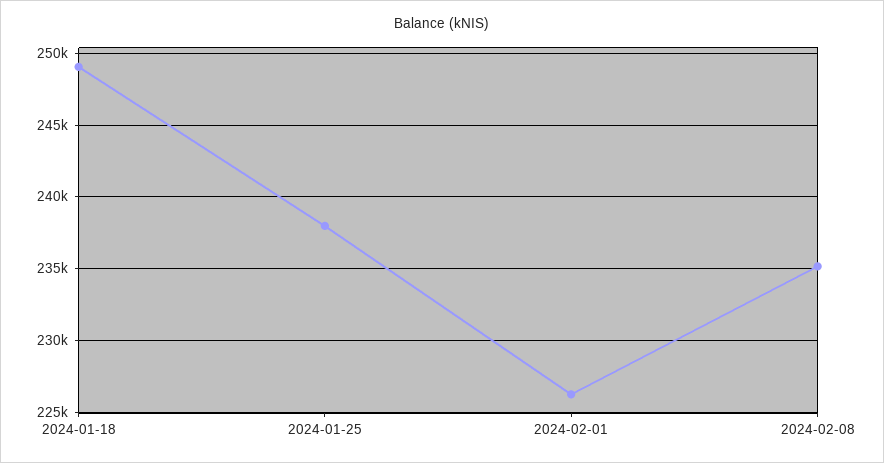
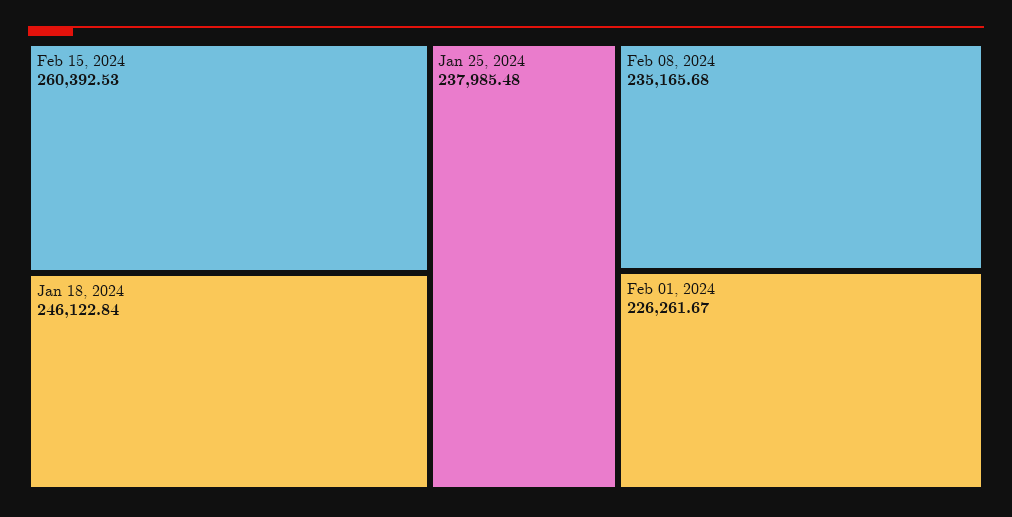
2024-01-18: 249000 -> 246122.84
Feb 15, 2024: none -> 260392.53

